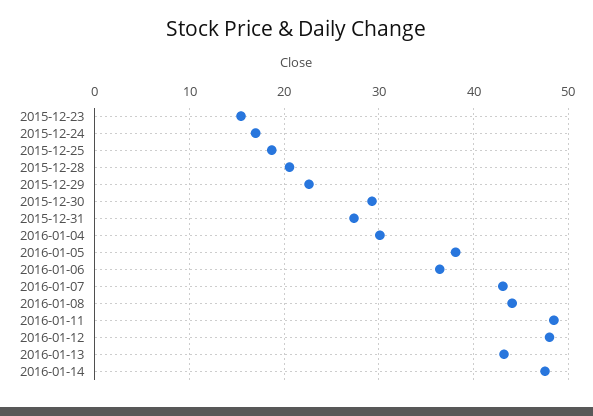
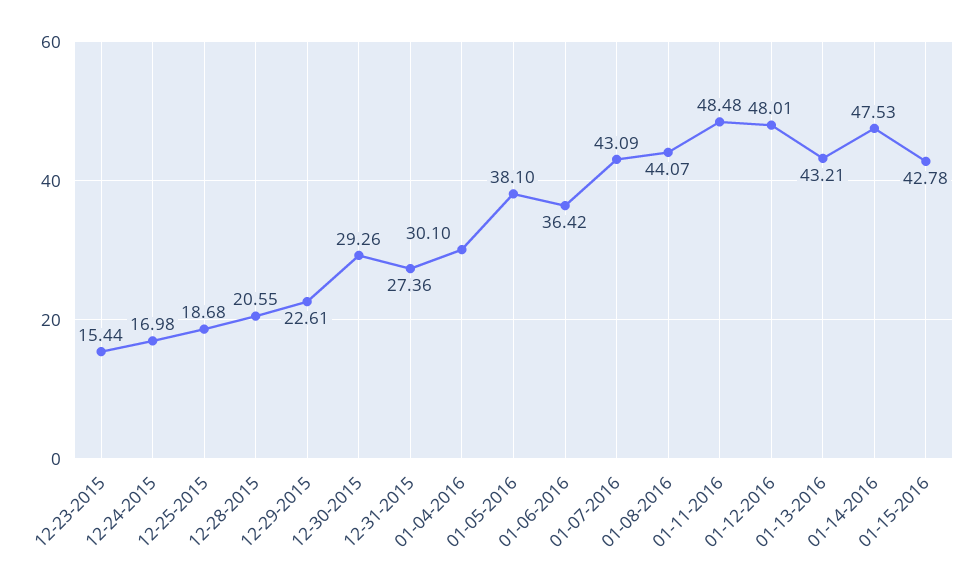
01-15-2016: none -> 42.78

